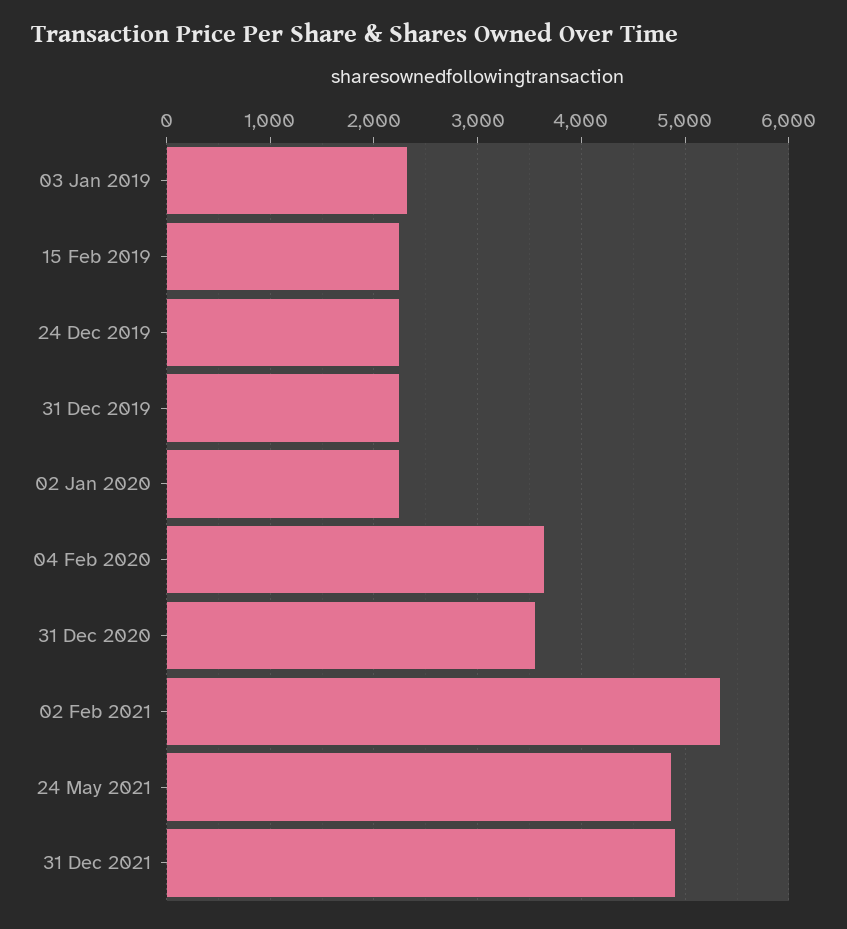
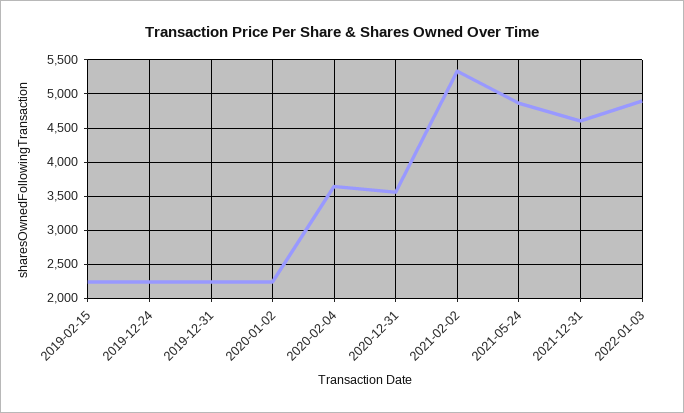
03 Jan 2019: 2300 -> none
31 Dec 2021: 4900 -> 4600
2022-01-03: none -> 4900

